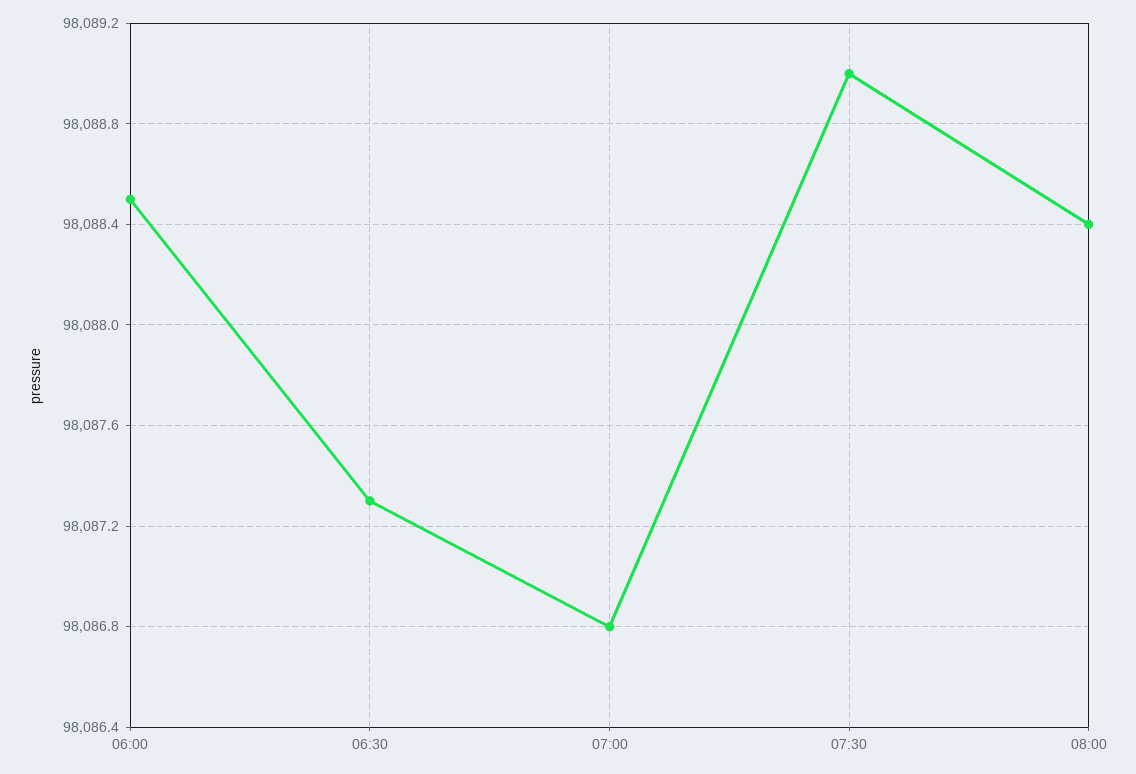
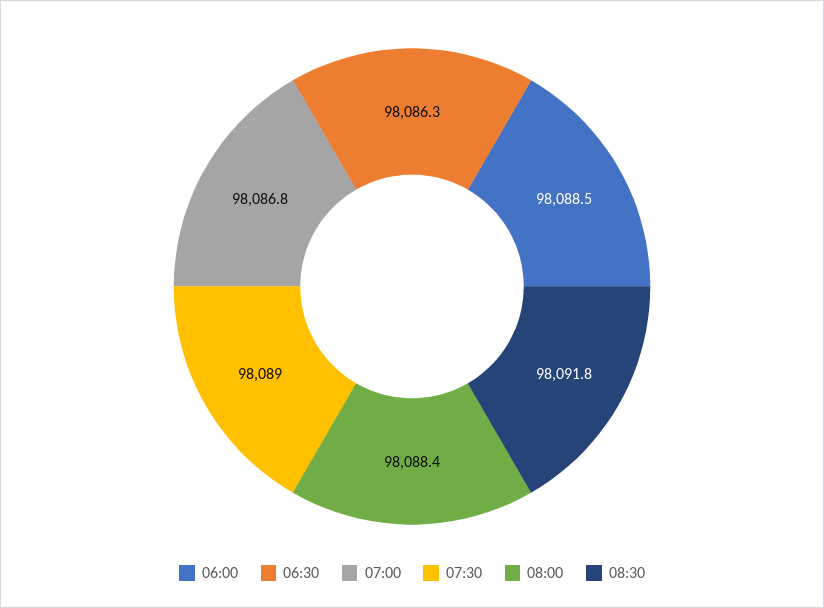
06:30: 98087.3 -> 98086.3
08:30: none -> 98091.8

